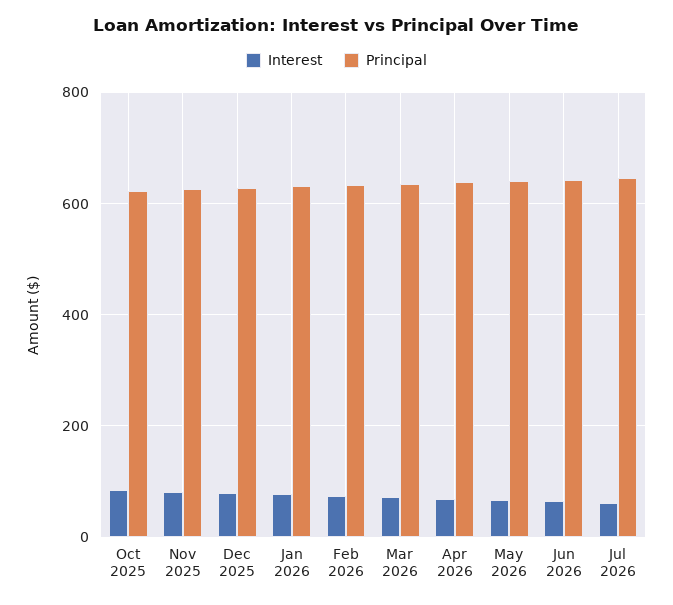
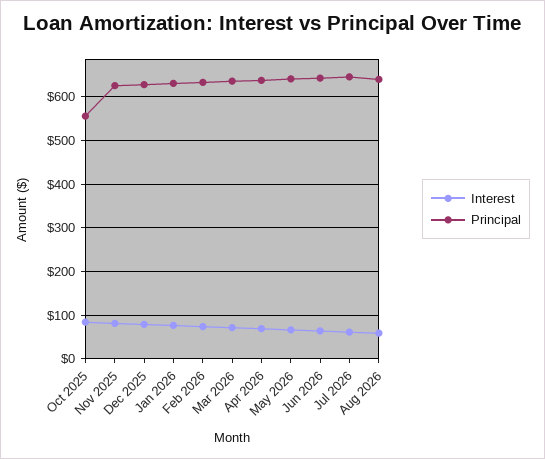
Principal, Oct 2025: 620 -> 560
Interest, Aug 2026: none -> 60
Principal, Aug 2026: none -> 640

